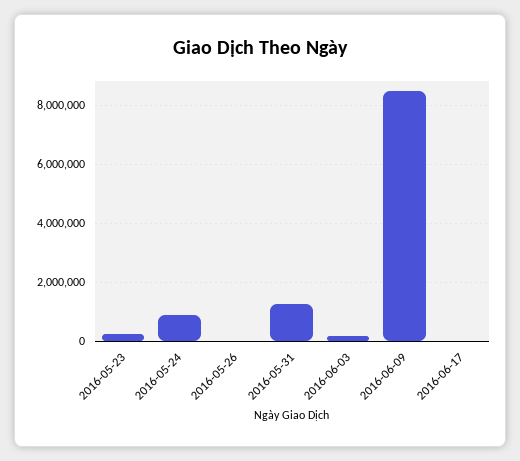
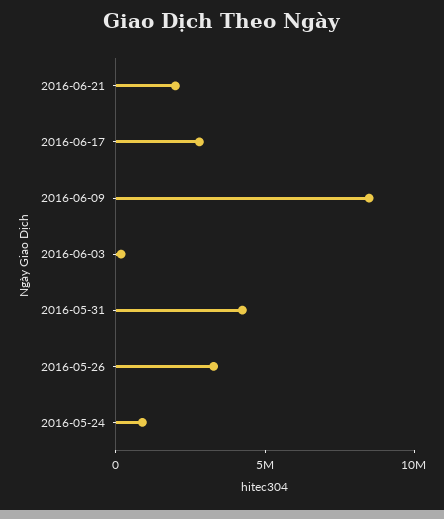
2016-05-23: 250000 -> none
2016-05-26: 0 -> 3000000
2016-05-31: 1250000 -> 4000000
2016-06-17: 0 -> 3000000
2016-06-21: none -> 2000000

